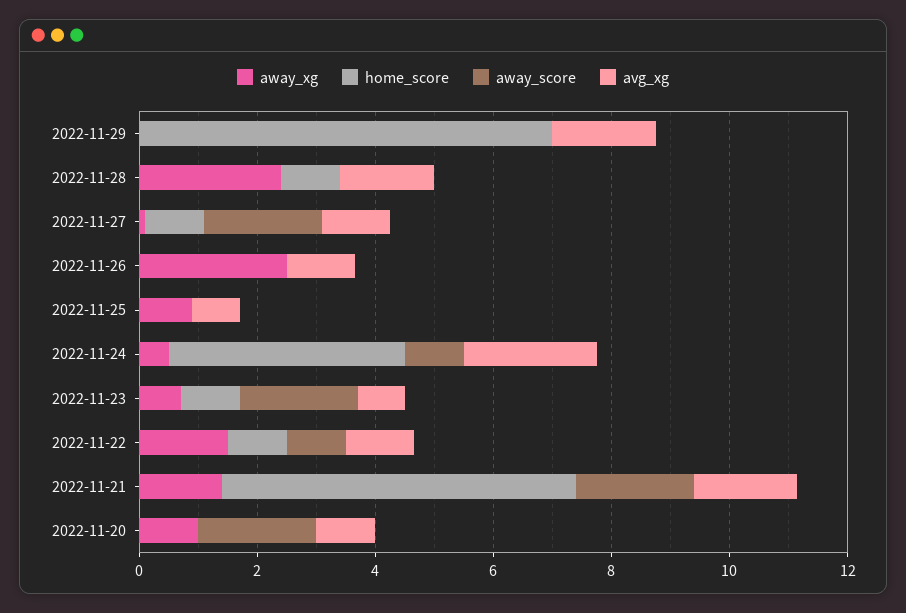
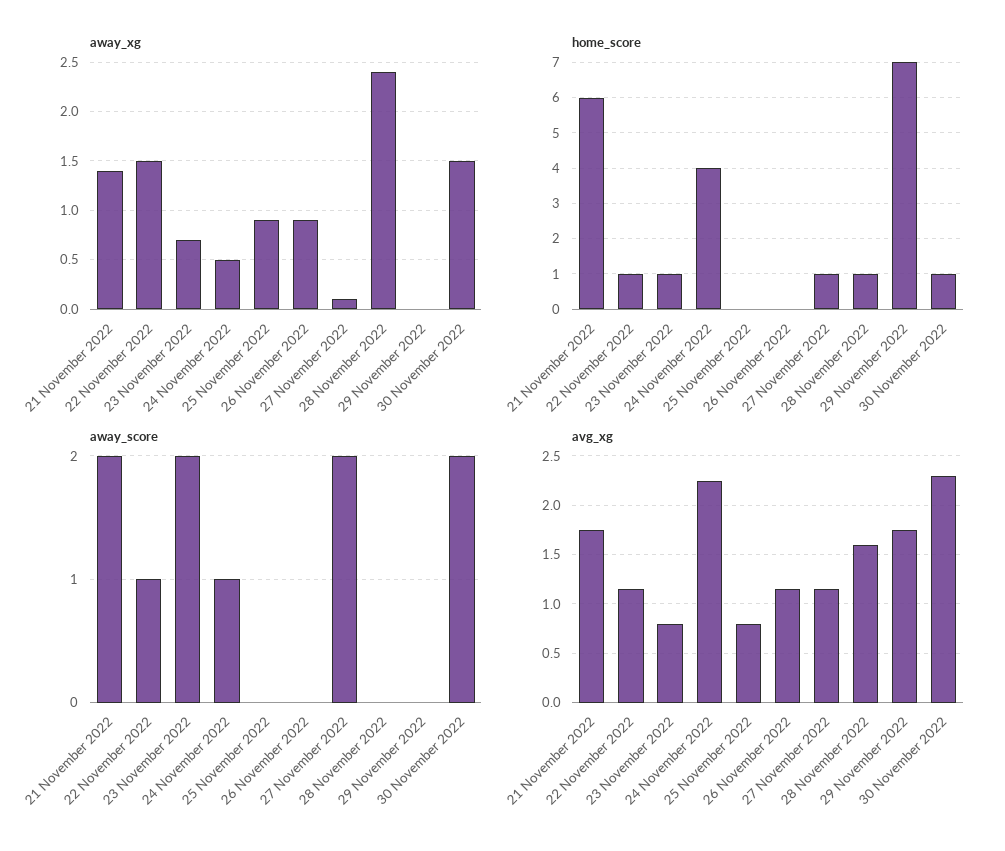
away_xg, 2022-11-26: 2.5 -> 0.9
away_xg, 2022-11-20: 1 -> none
home_score, 2022-11-20: 0 -> none
away_score, 2022-11-20: 2 -> none
avg_xg, 2022-11-20: 1 -> none
away_xg, 30 November 2022: none -> 1.5
home_score, 30 November 2022: none -> 1
away_score, 30 November 2022: none -> 2
avg_xg, 30 November 2022: none -> 2.3

